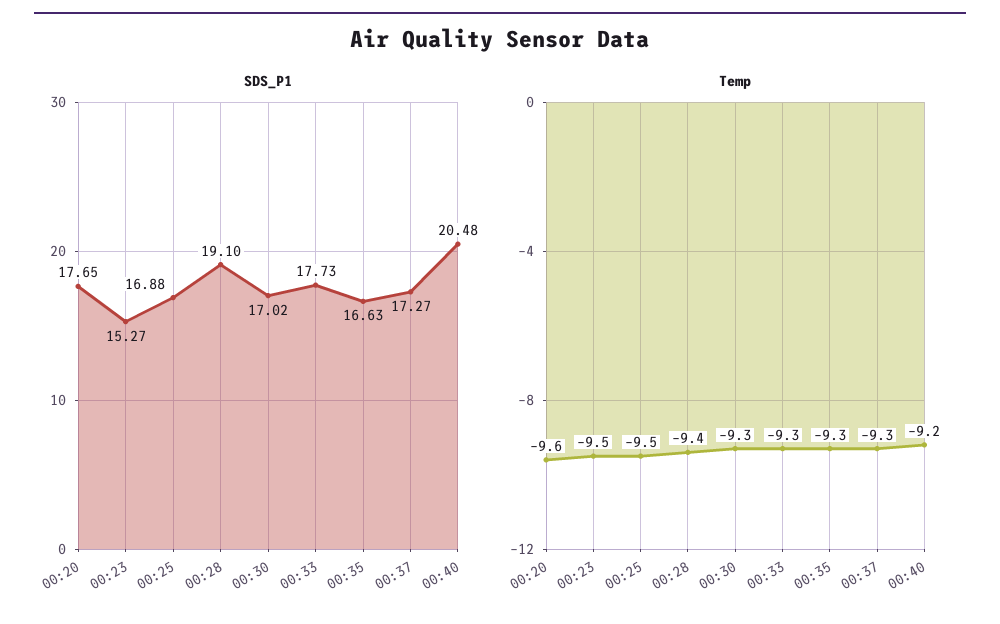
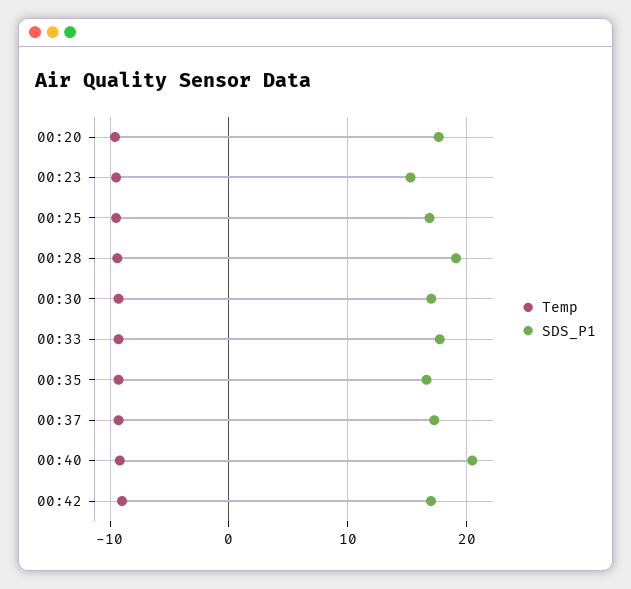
Temp, 00:42: none -> -9
SDS_P1, 00:42: none -> 17

